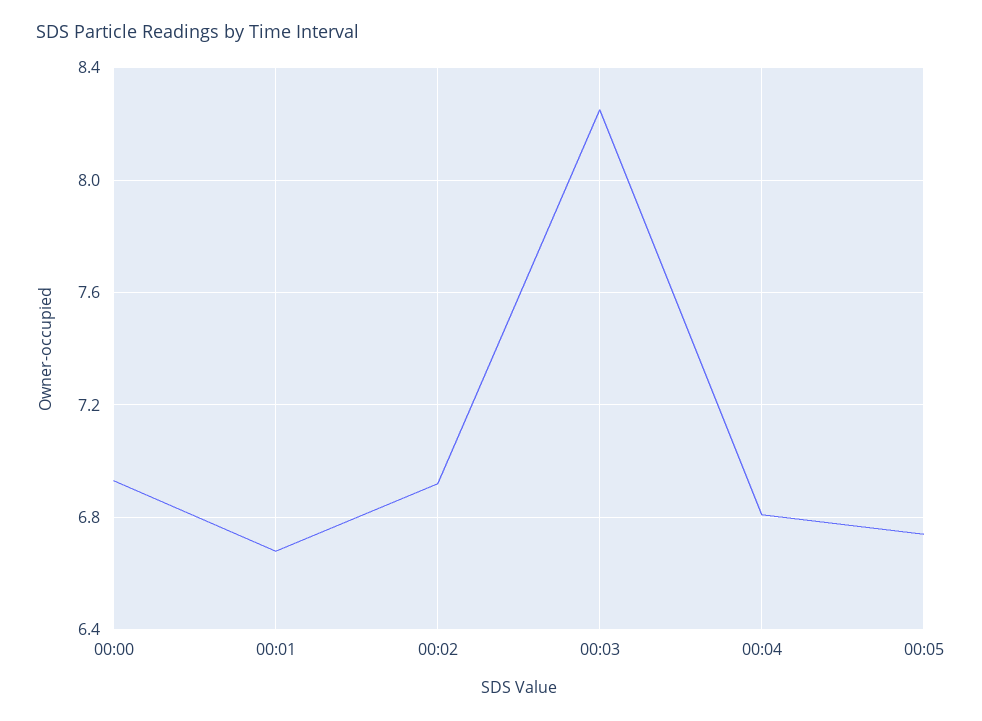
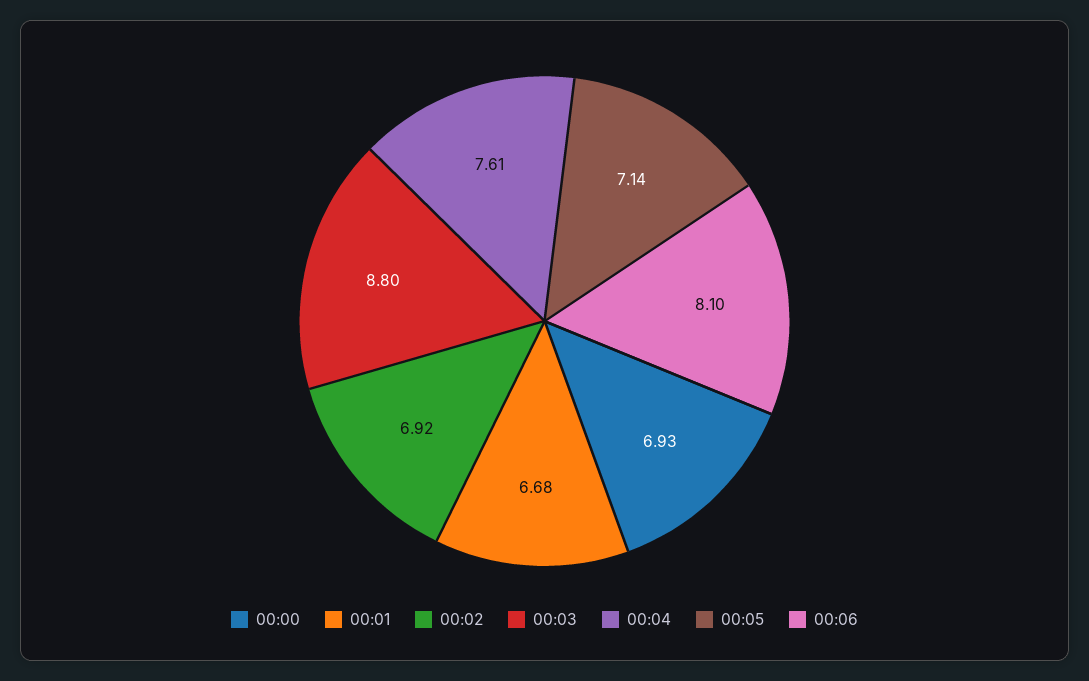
00:03: 8.25 -> 8.8
00:04: 6.8 -> 7.61
00:05: 6.75 -> 7.14
00:06: none -> 8.1

